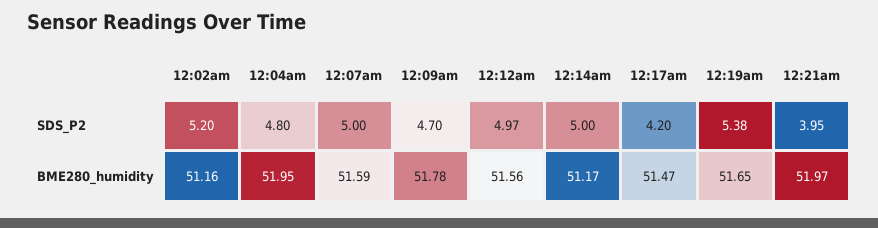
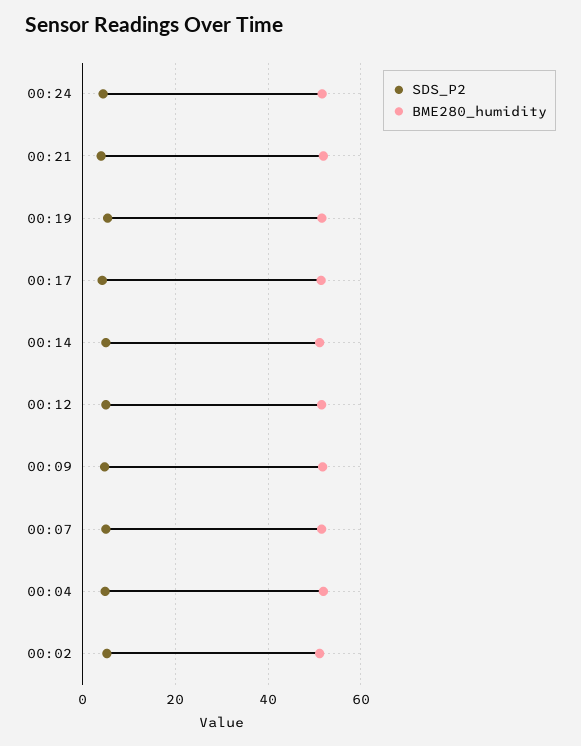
SDS_P2, 00:24: none -> 4
BME280_humidity, 00:24: none -> 52

